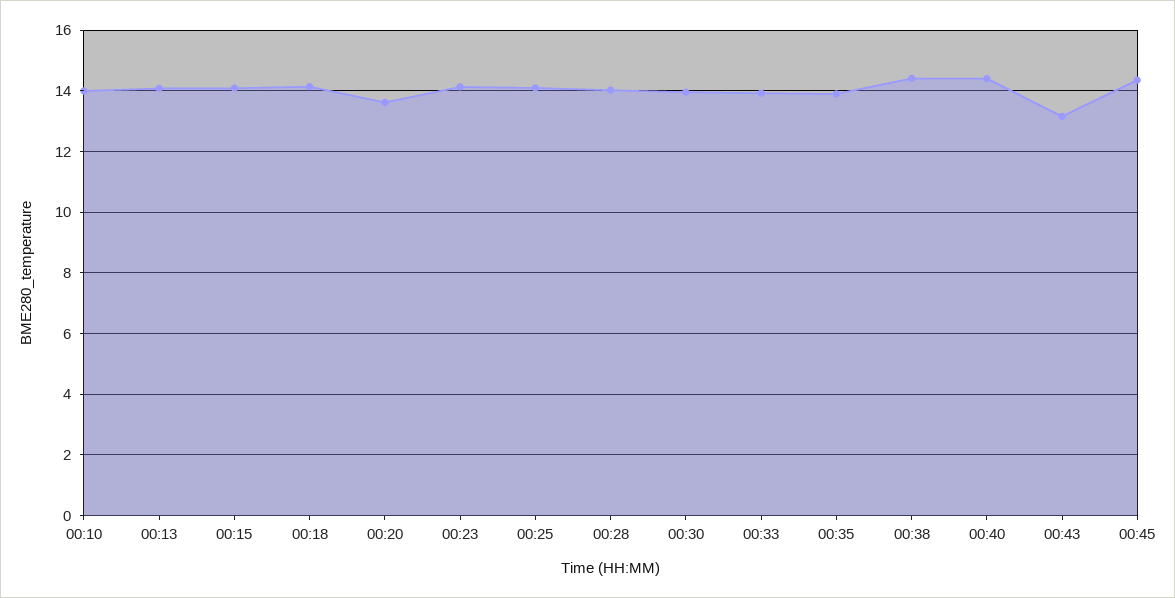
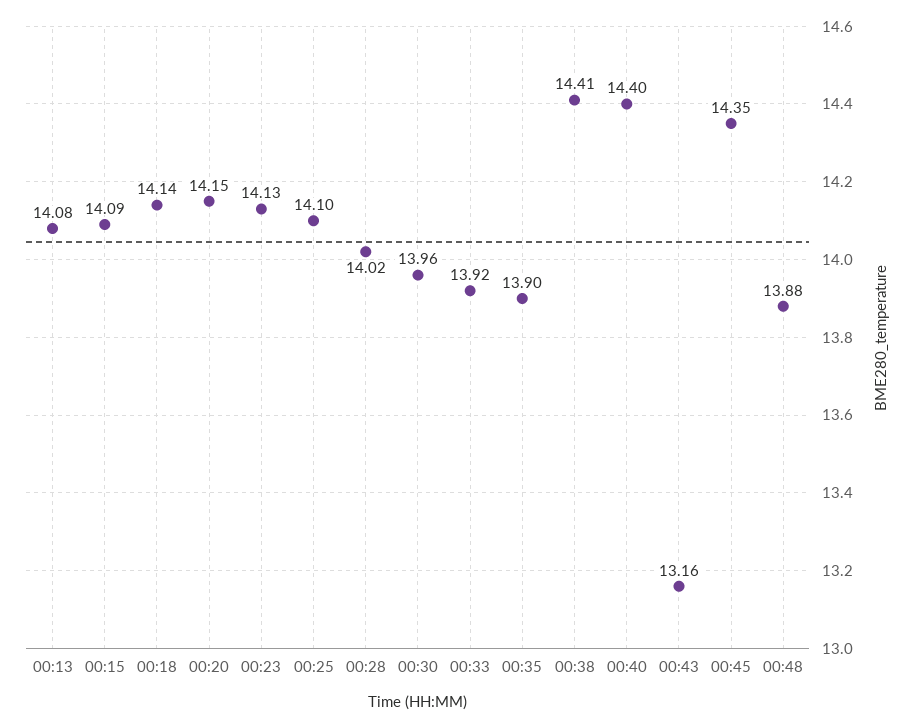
00:10: 14 -> none
00:20: 13.6 -> 14.15
00:48: none -> 13.88

